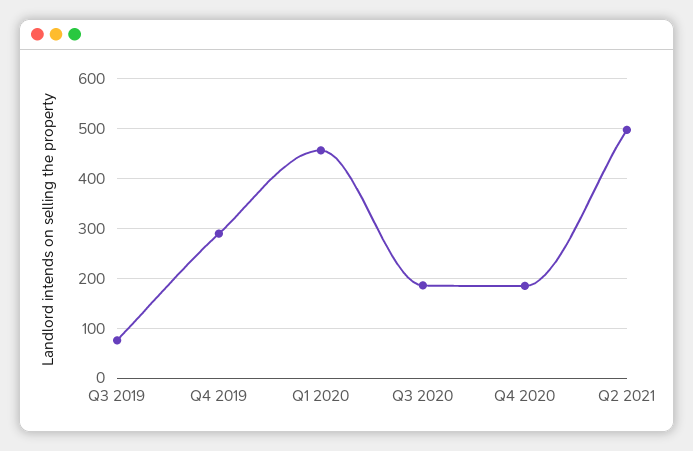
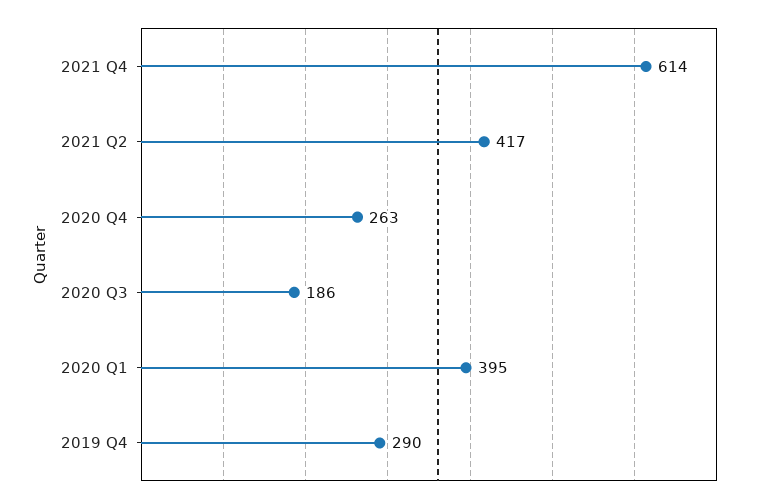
Q3 2019: 80 -> none
Q1 2020: 460 -> 395
Q4 2020: 180 -> 263
Q2 2021: 500 -> 417
2021 Q4: none -> 614

